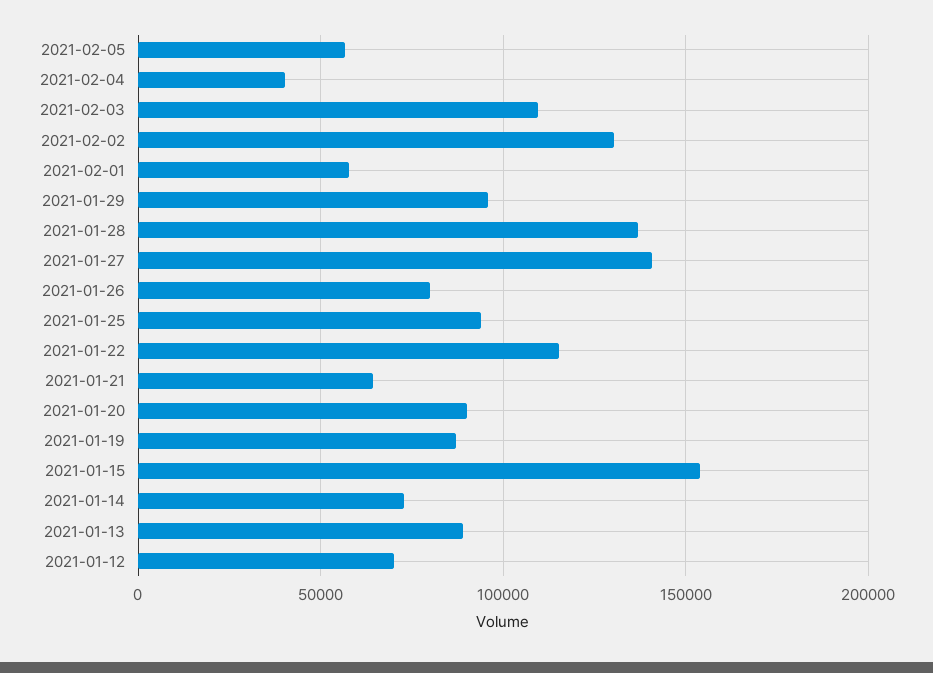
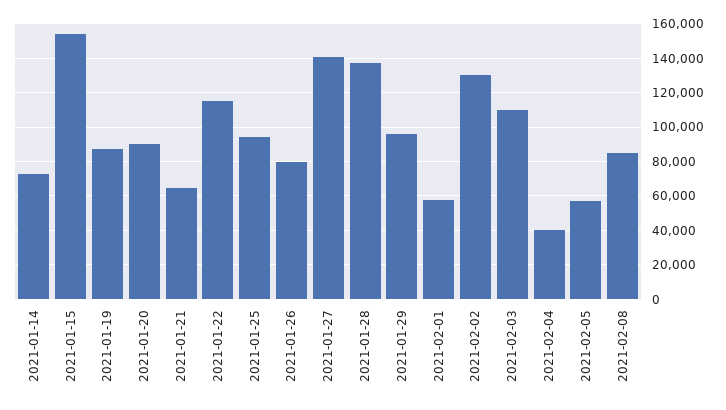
2021-01-13: 90000 -> none
2021-01-12: 70000 -> none
2021-02-08: none -> 85000

